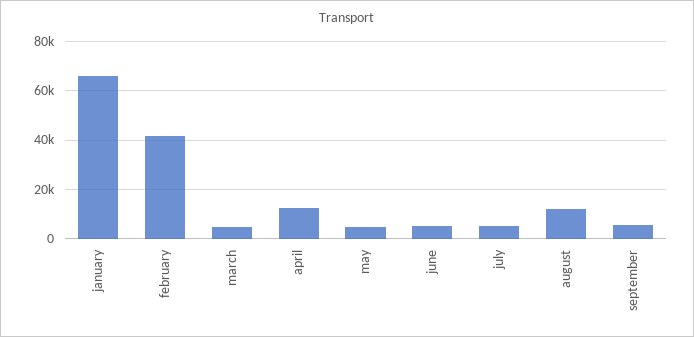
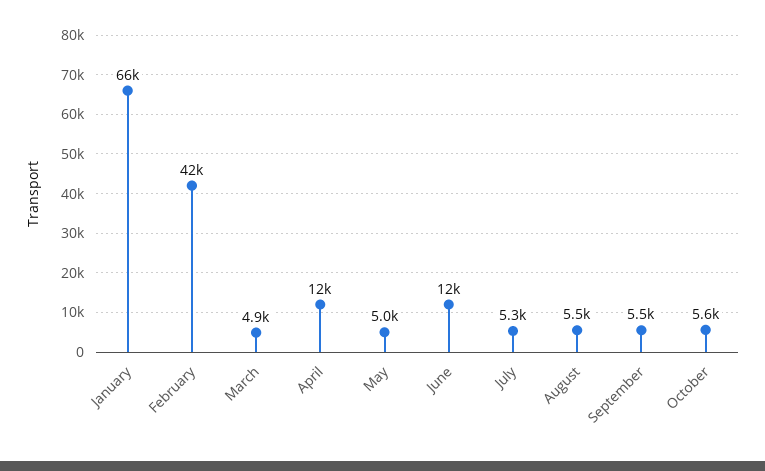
june: 5000 -> 12000
august: 12500 -> 5500
October: none -> 5600

